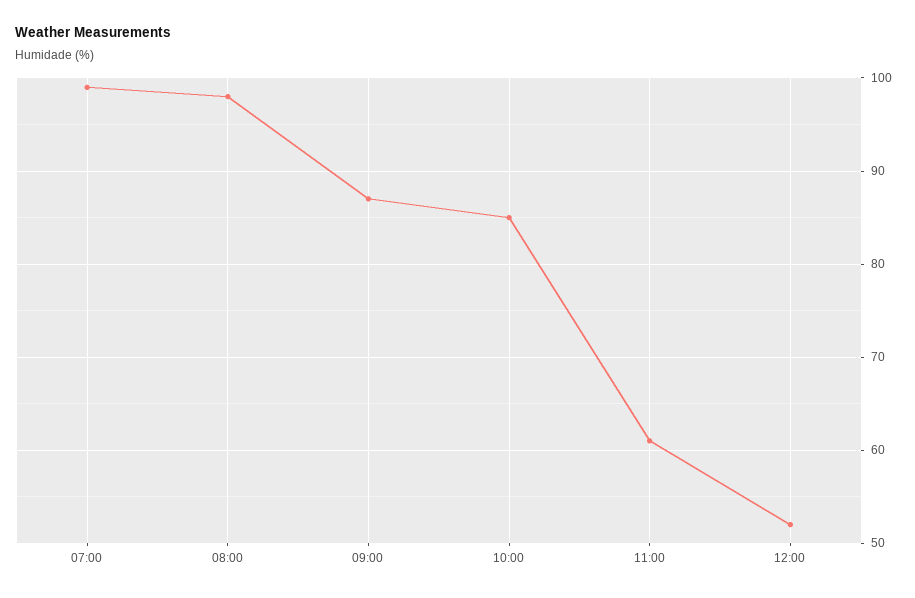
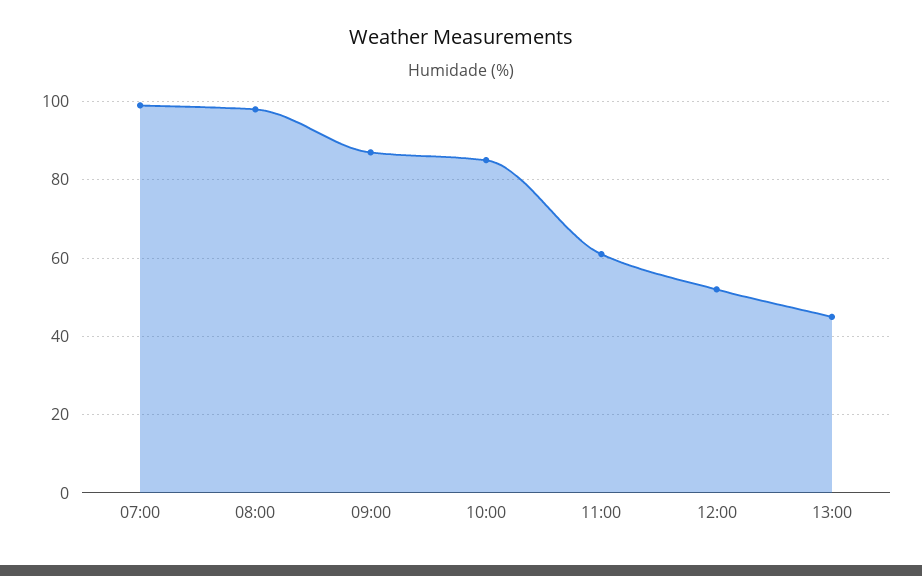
13:00: none -> 45

